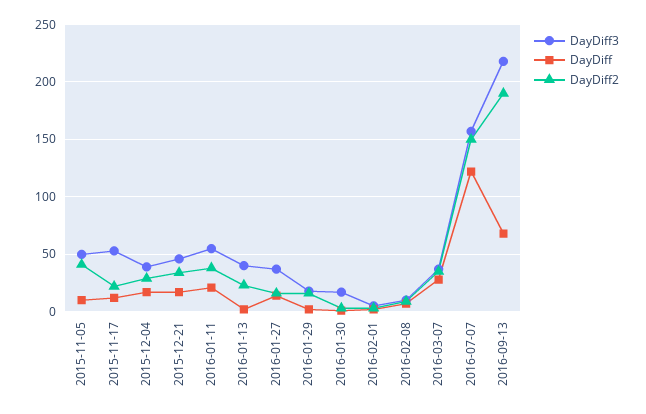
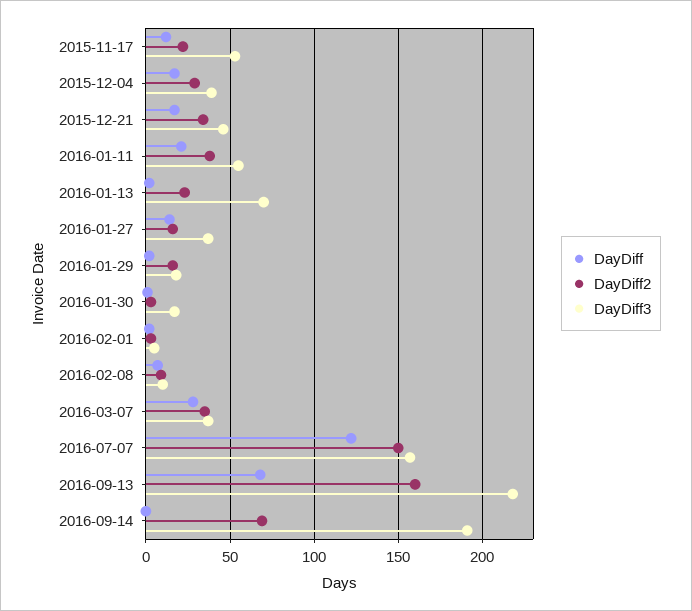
DayDiff3, 2015-11-05: 50 -> none
DayDiff, 2015-11-05: 10 -> none
DayDiff2, 2015-11-05: 40 -> none
DayDiff3, 2016-01-13: 40 -> 70
DayDiff2, 2016-09-13: 190 -> 160
DayDiff, 2016-09-14: none -> 0
DayDiff2, 2016-09-14: none -> 70
DayDiff3, 2016-09-14: none -> 190

